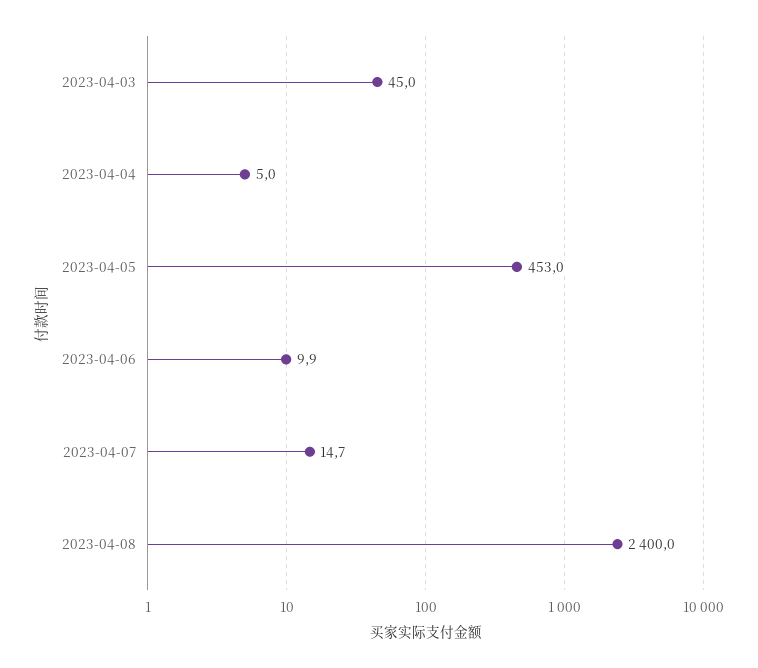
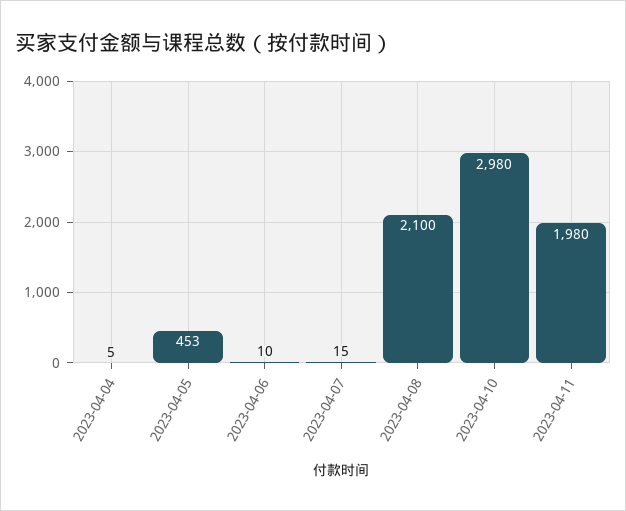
2023-04-03: 45 -> none
2023-04-08: 2400 -> 2100
2023-04-10: none -> 2980
2023-04-11: none -> 1980

